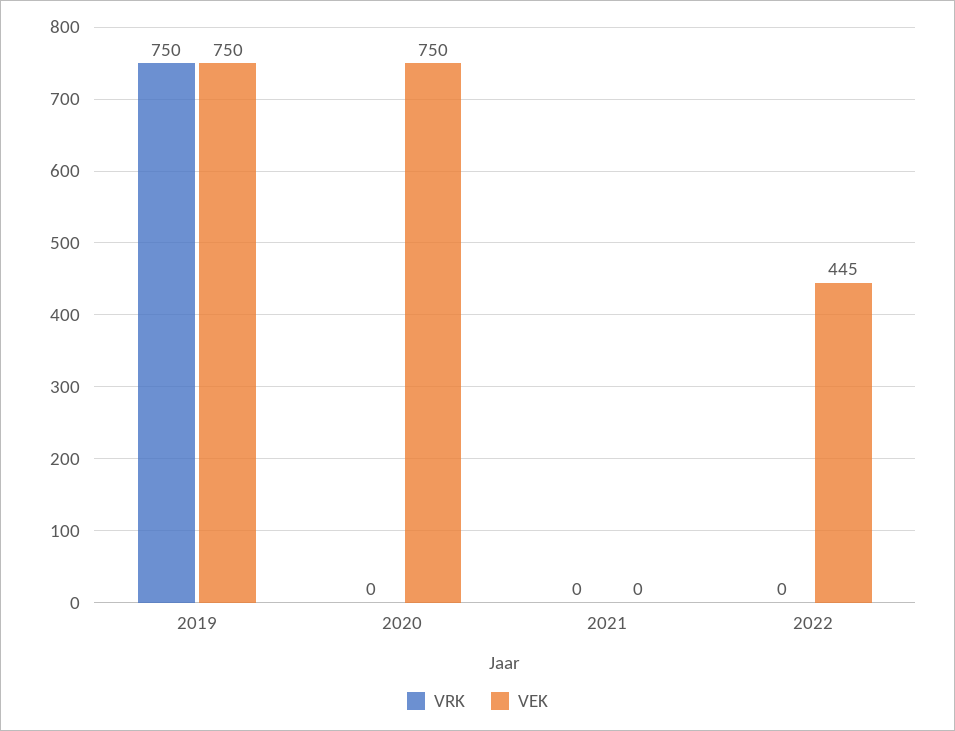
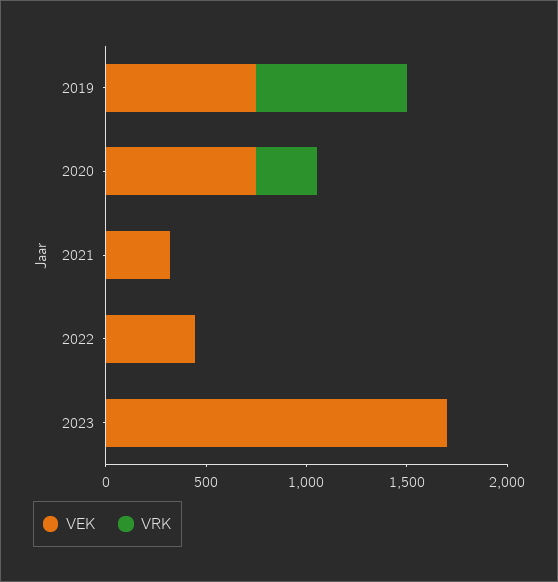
VRK, 2020: 0 -> 300
VEK, 2021: 0 -> 300
VEK, 2023: none -> 1700
VRK, 2023: none -> 0

